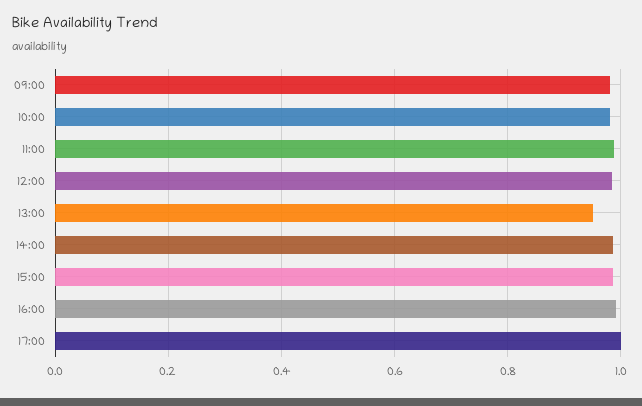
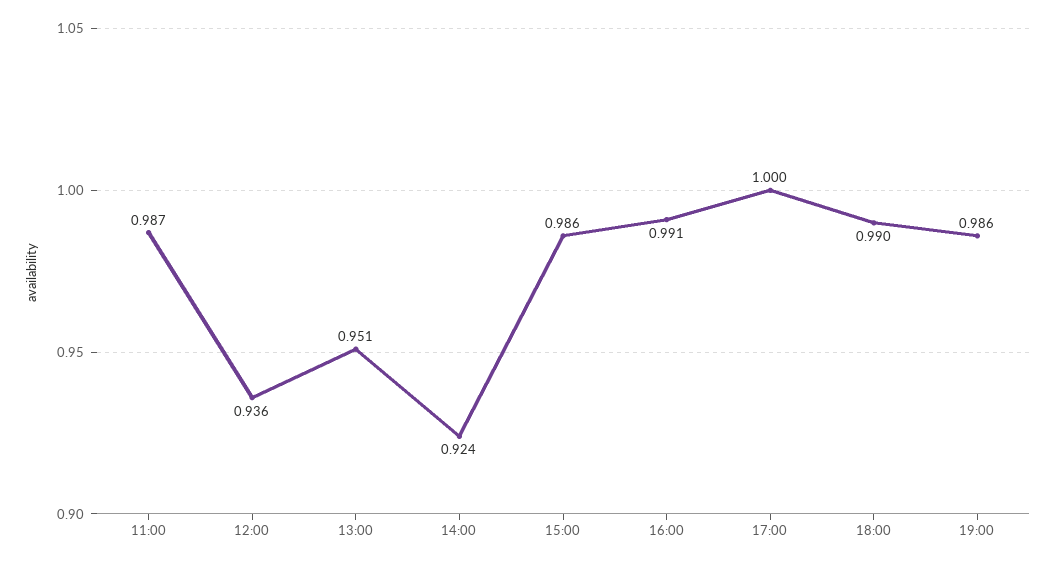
09:00: 0.98 -> none
10:00: 0.98 -> none
12:00: 0.98 -> 0.936
14:00: 0.98 -> 0.924
18:00: none -> 0.99
19:00: none -> 0.986

